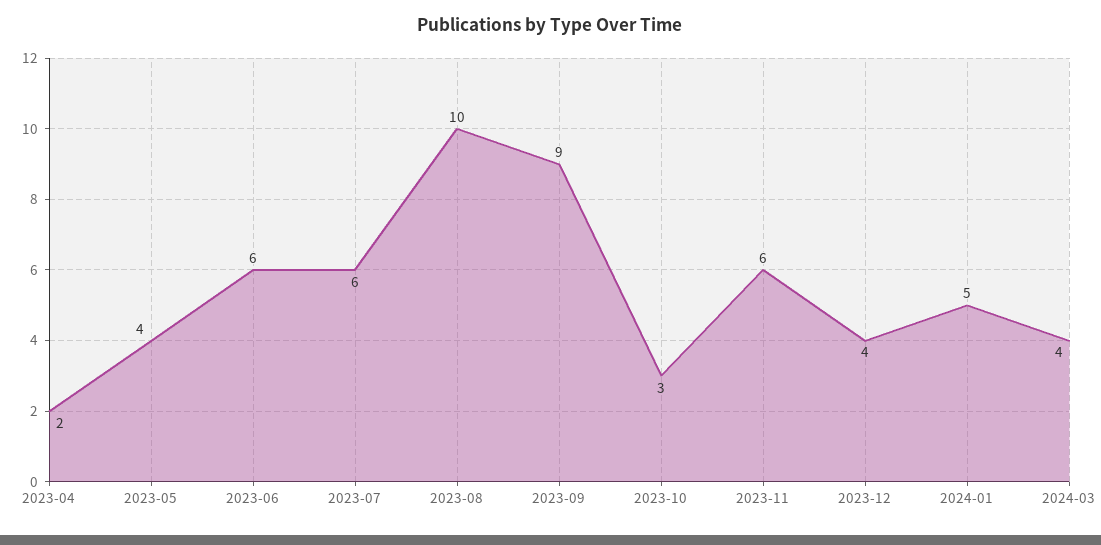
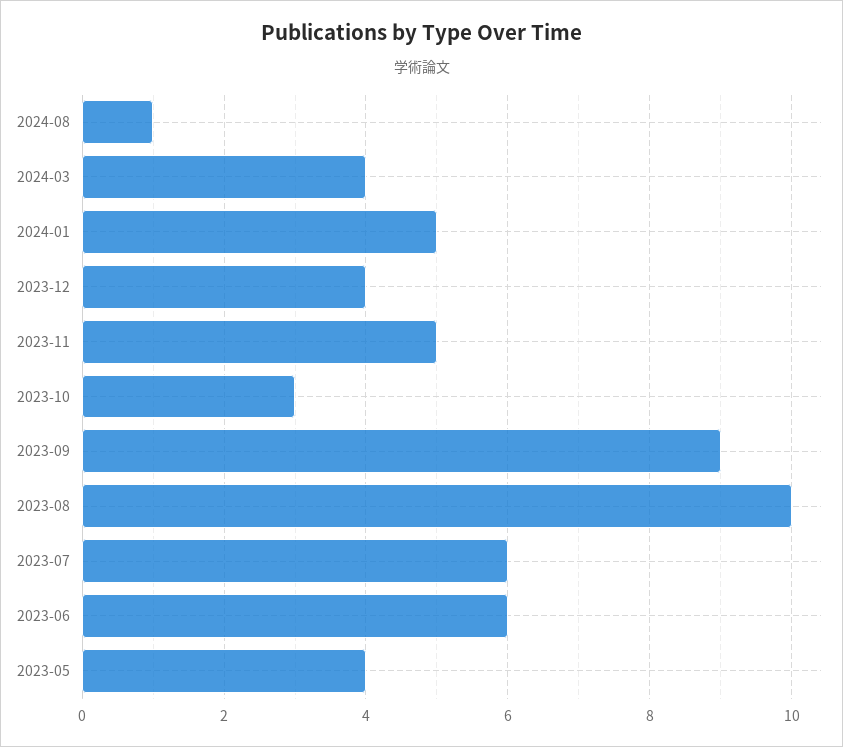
2023-04: 2 -> none
2023-11: 6 -> 5
2024-08: none -> 1

